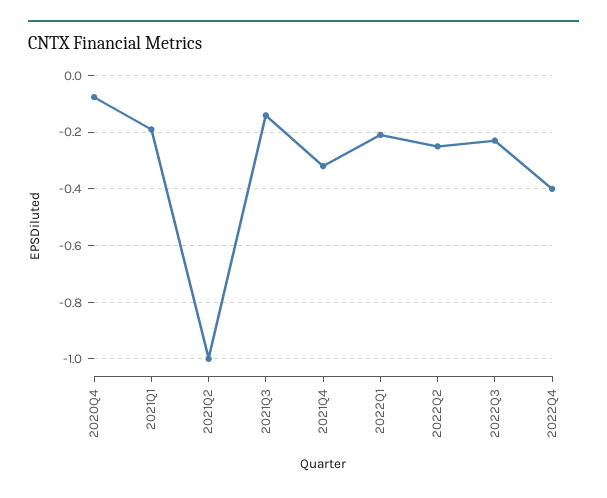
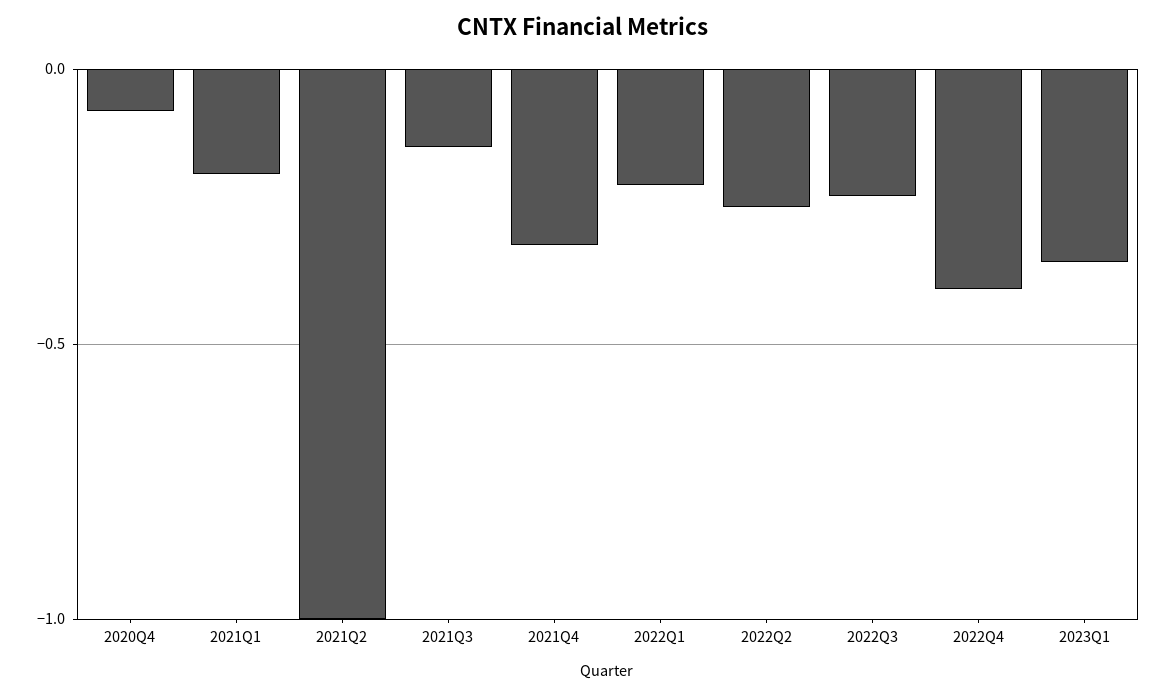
2023Q1: none -> -0.35

